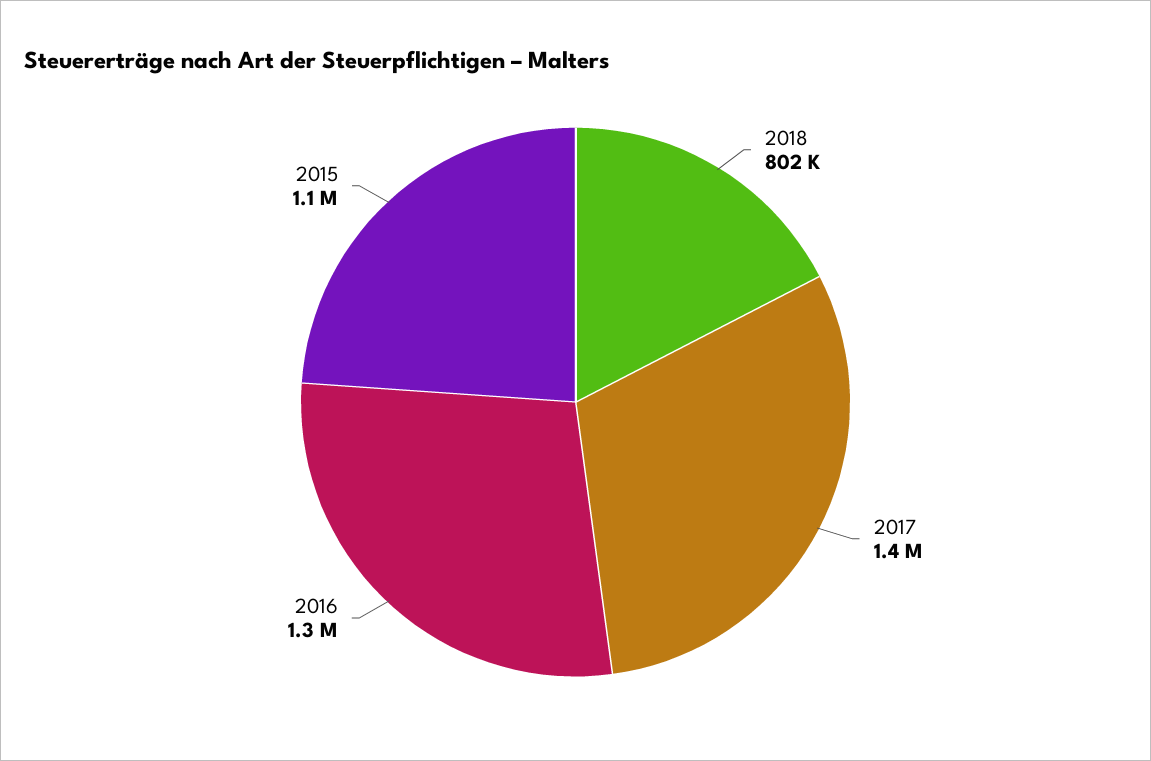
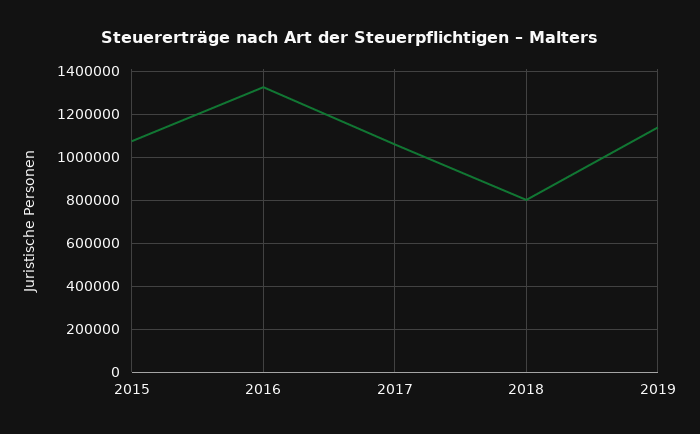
2017: 1400000 -> 1050000
2019: none -> 1150000

